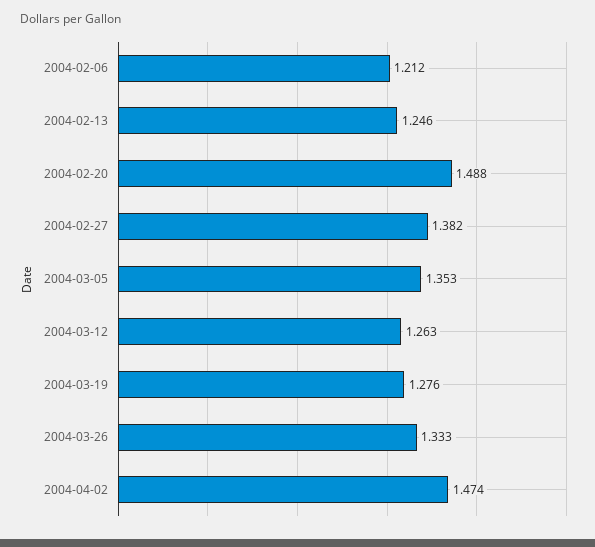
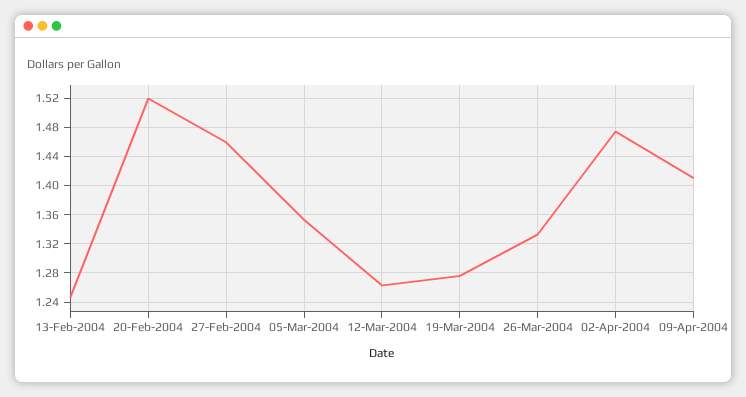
2004-02-06: 1.212 -> none
2004-02-20: 1.488 -> 1.52
2004-02-27: 1.382 -> 1.46
09-Apr-2004: none -> 1.41

